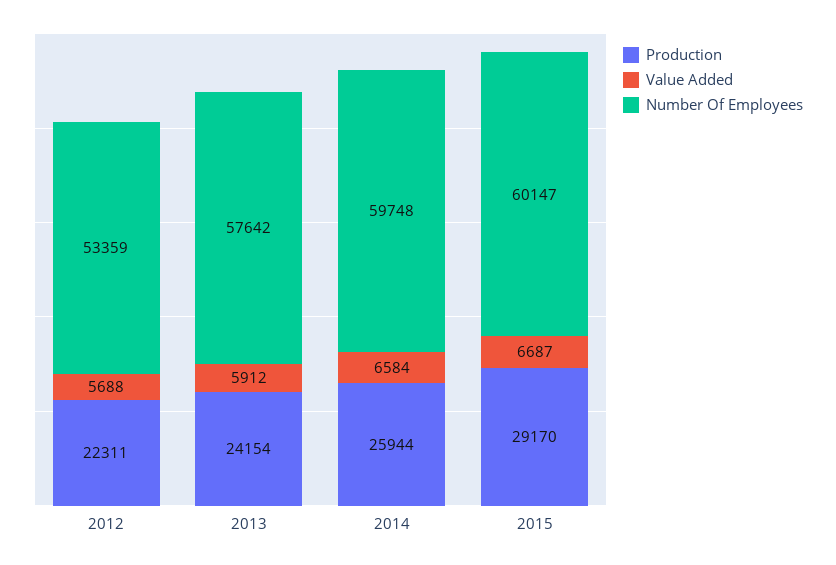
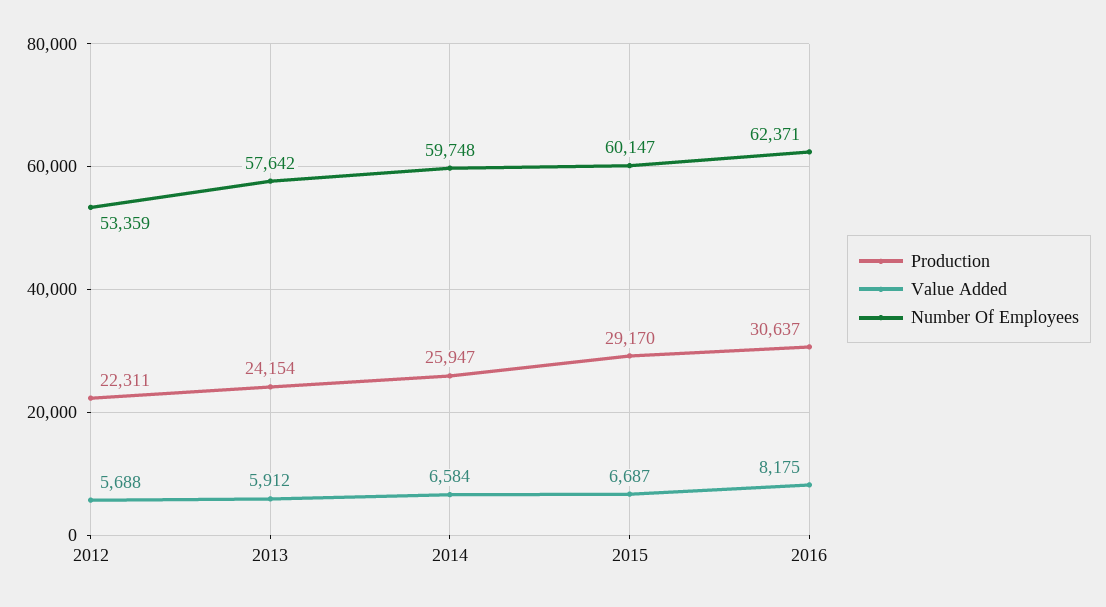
Production, 2014: 25944 -> 25947
Production, 2016: none -> 30637
Value Added, 2016: none -> 8175
Number Of Employees, 2016: none -> 62371

